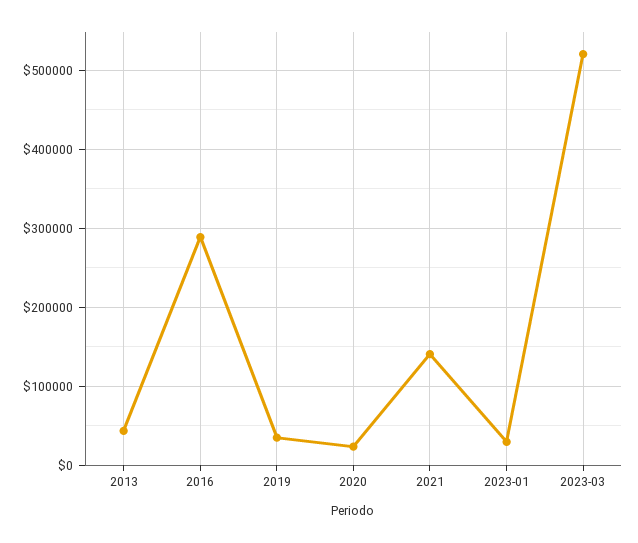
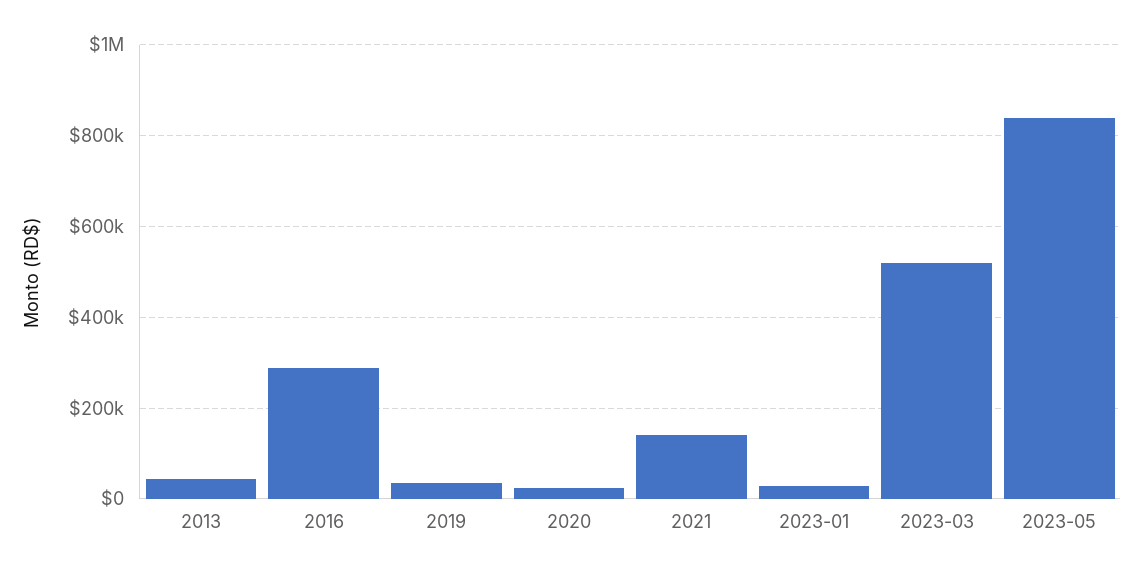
2023-05: none -> 840000

